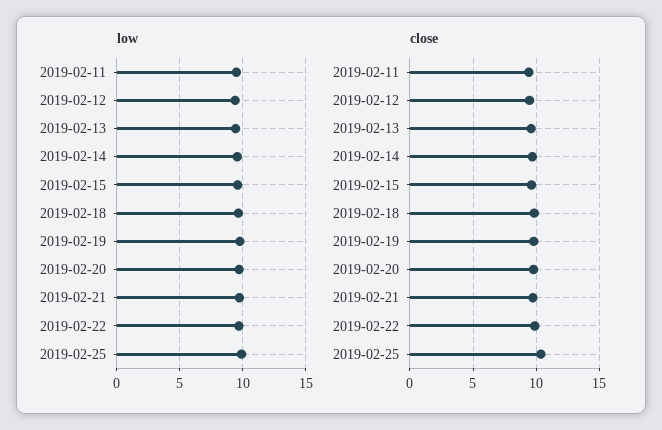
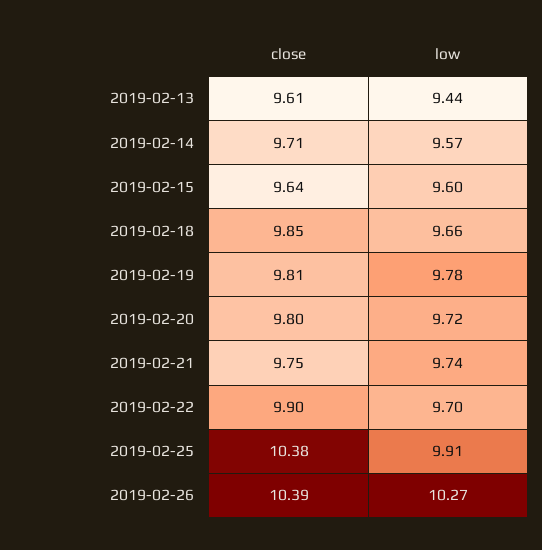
low, 2019-02-11: 9.5 -> none
low, 2019-02-12: 9.5 -> none
close, 2019-02-11: 9.5 -> none
close, 2019-02-12: 9.5 -> none
close, 2019-02-26: none -> 10.39
low, 2019-02-26: none -> 10.27

